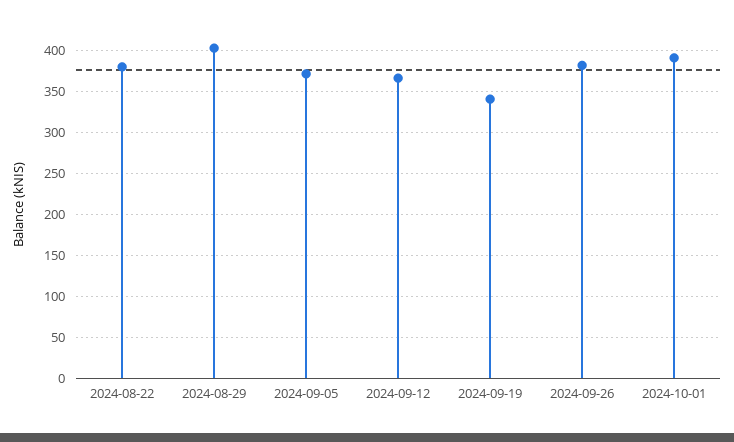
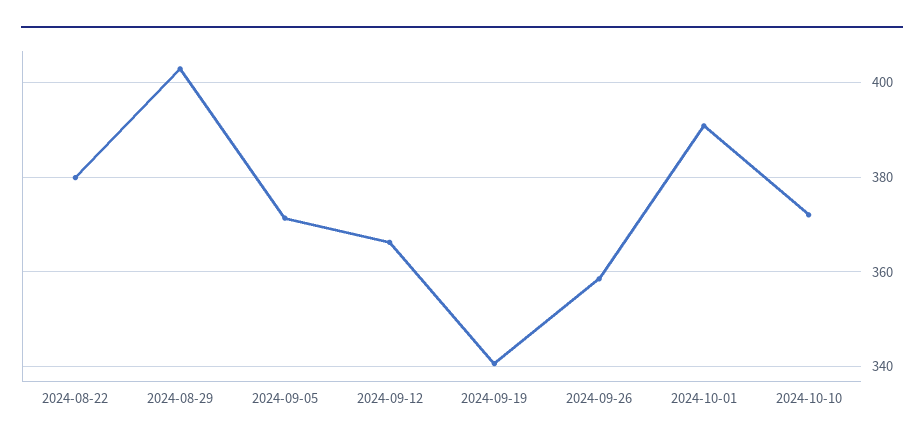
2024-09-26: 380 -> 358
2024-10-10: none -> 372

